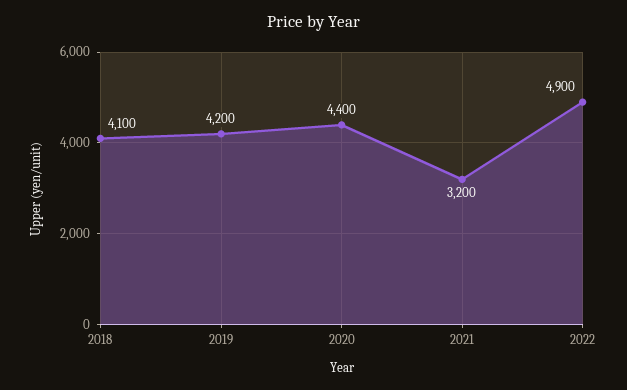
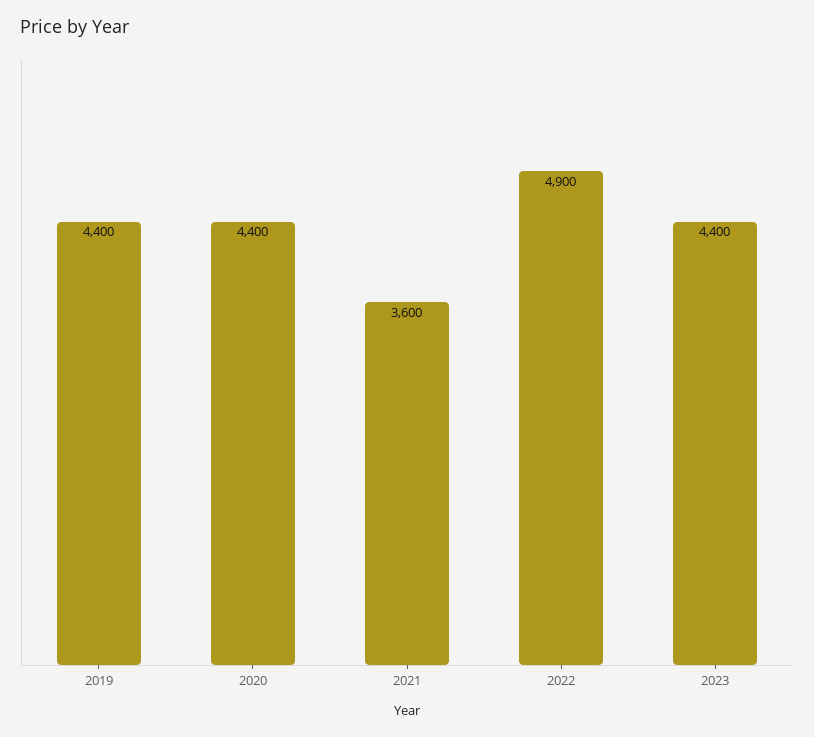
2018: 4100 -> none
2019: 4200 -> 4400
2021: 3200 -> 3600
2023: none -> 4400

